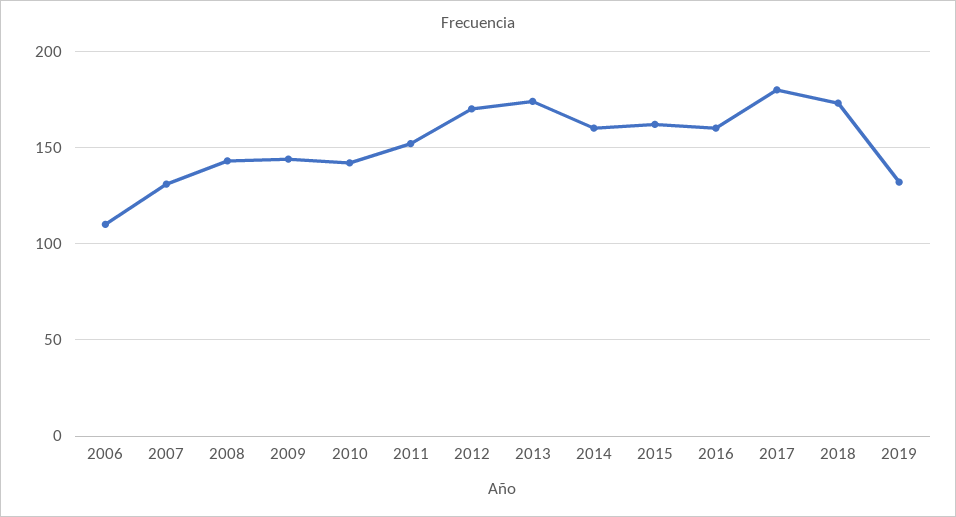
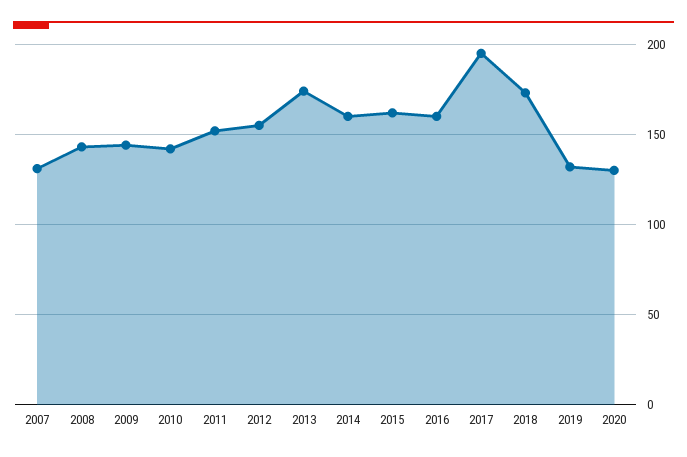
2006: 110 -> none
2012: 170 -> 155
2017: 180 -> 195
2020: none -> 130

